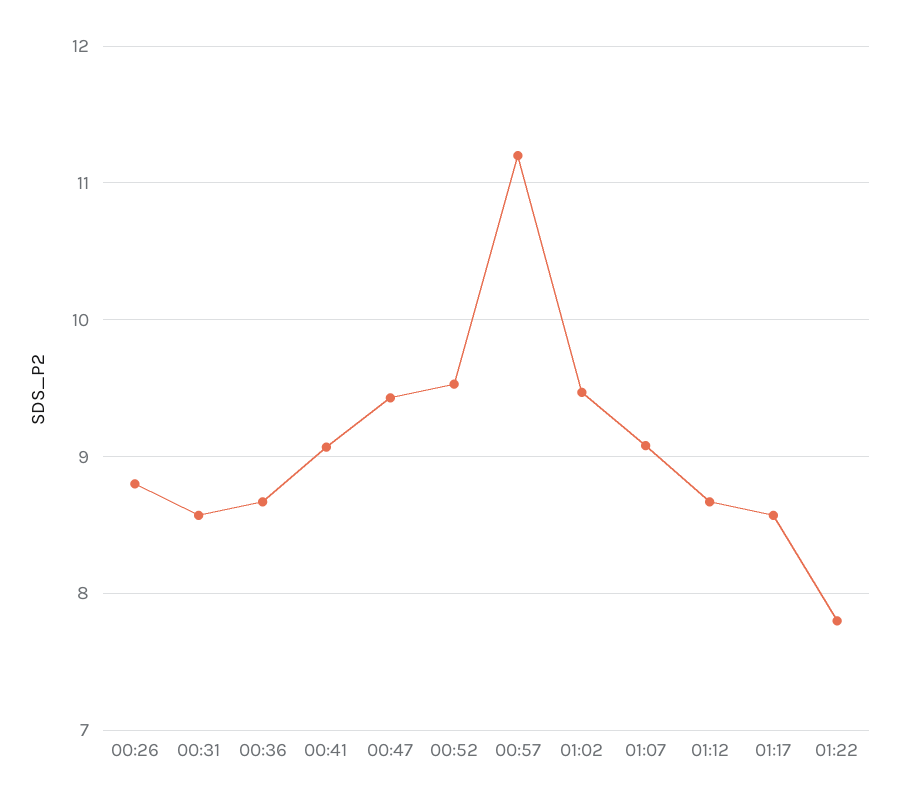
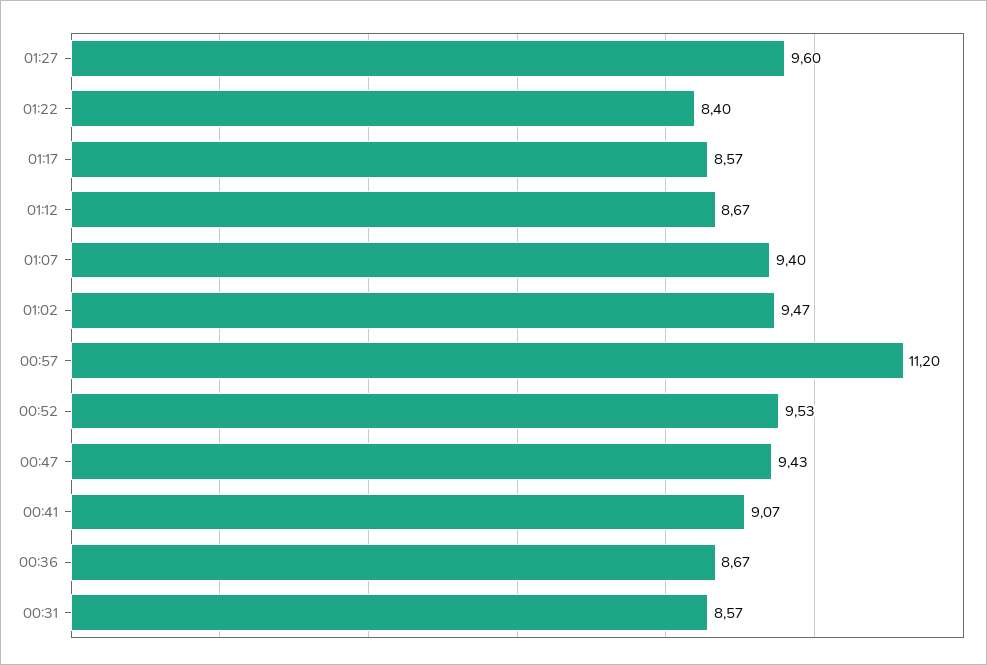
00:26: 8.8 -> none
01:07: 9.1 -> 9.4
01:22: 7.8 -> 8.4
01:27: none -> 9.6

